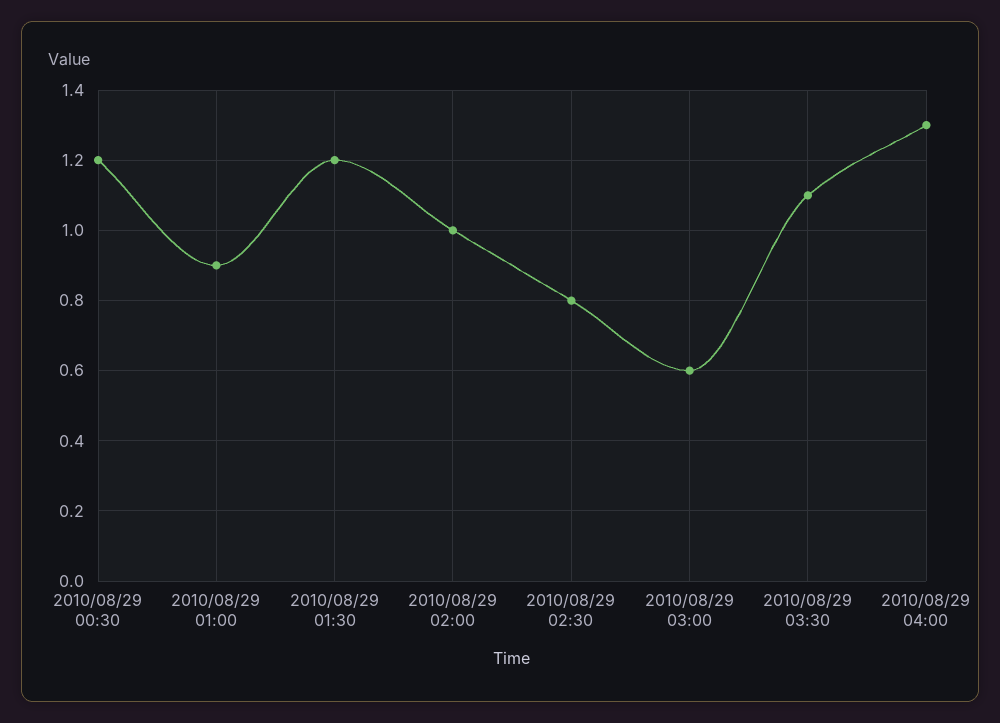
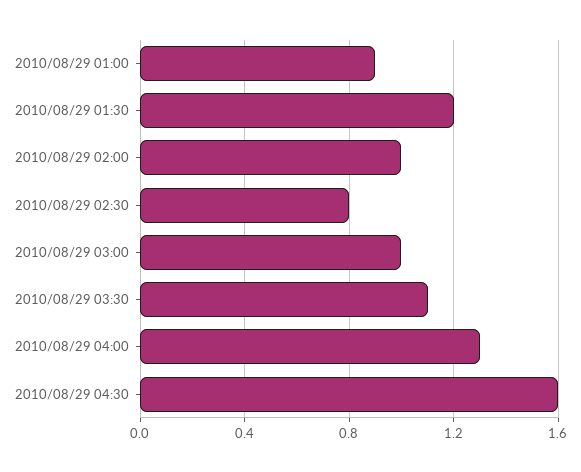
2010/08/29 00:30: 1.2 -> none
2010/08/29 03:00: 0.6 -> 1
2010/08/29 04:30: none -> 1.6

